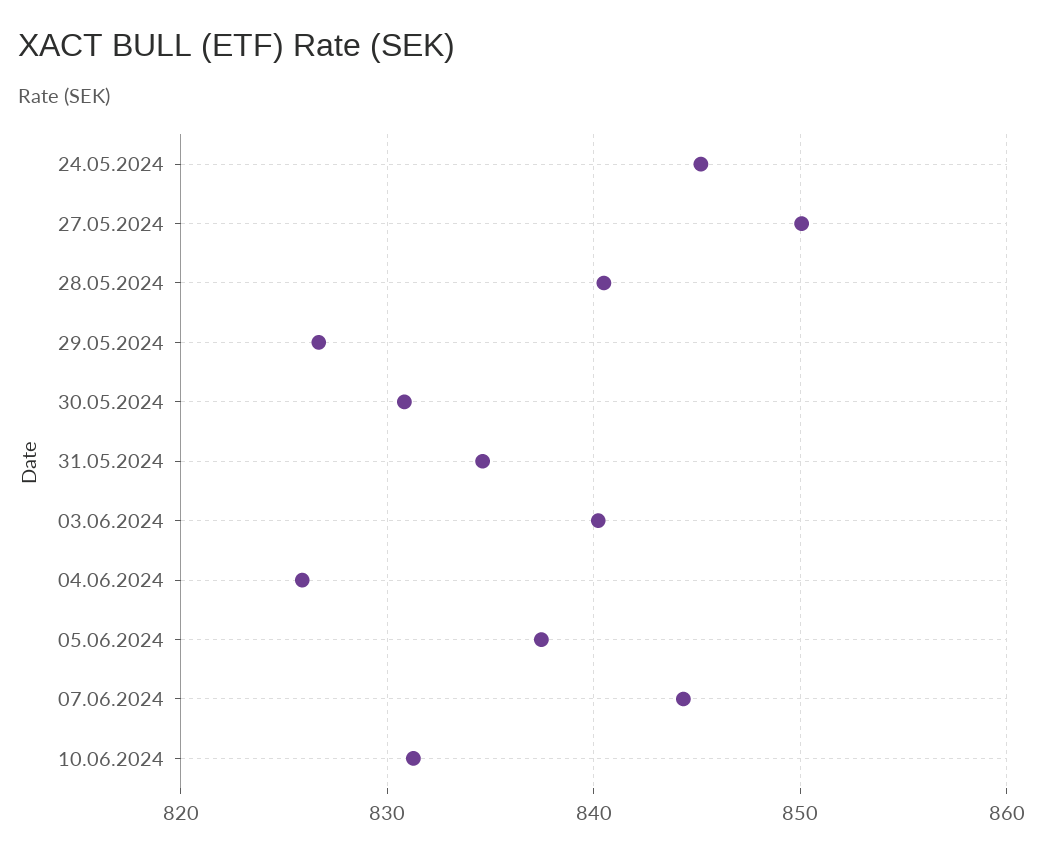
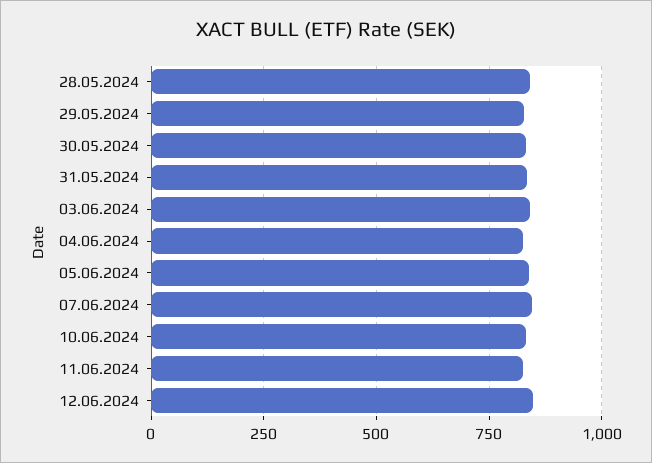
24.05.2024: 845 -> none
27.05.2024: 850 -> none
11.06.2024: none -> 825
12.06.2024: none -> 850

